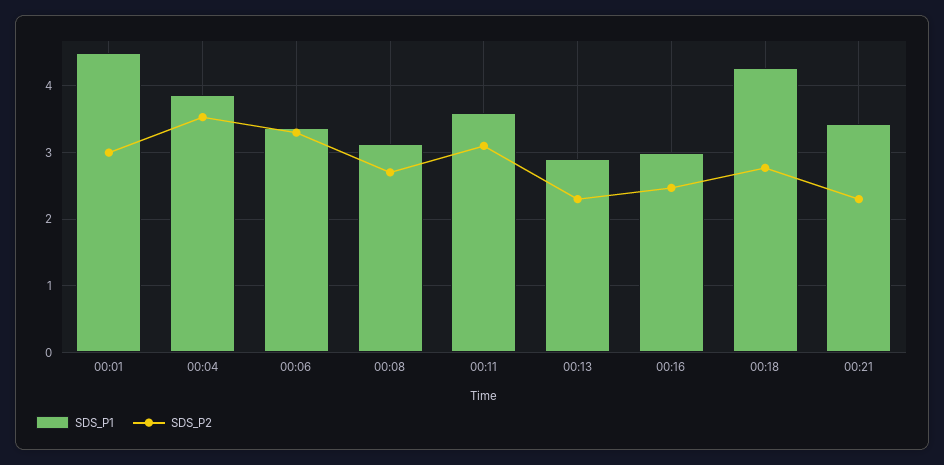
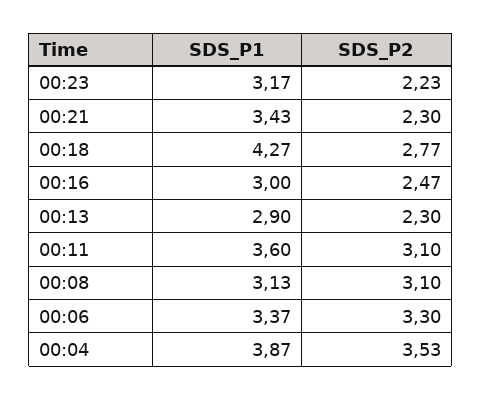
SDS_P1, 00:01: 4.5 -> none
SDS_P2, 00:01: 3 -> none
SDS_P2, 00:08: 2.7 -> 3.1
SDS_P1, 00:23: none -> 3.17
SDS_P2, 00:23: none -> 2.23

